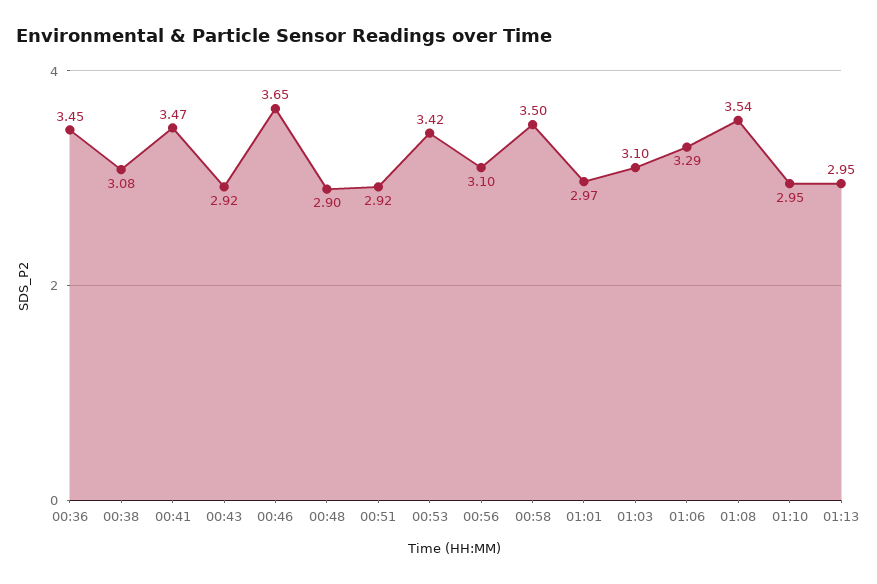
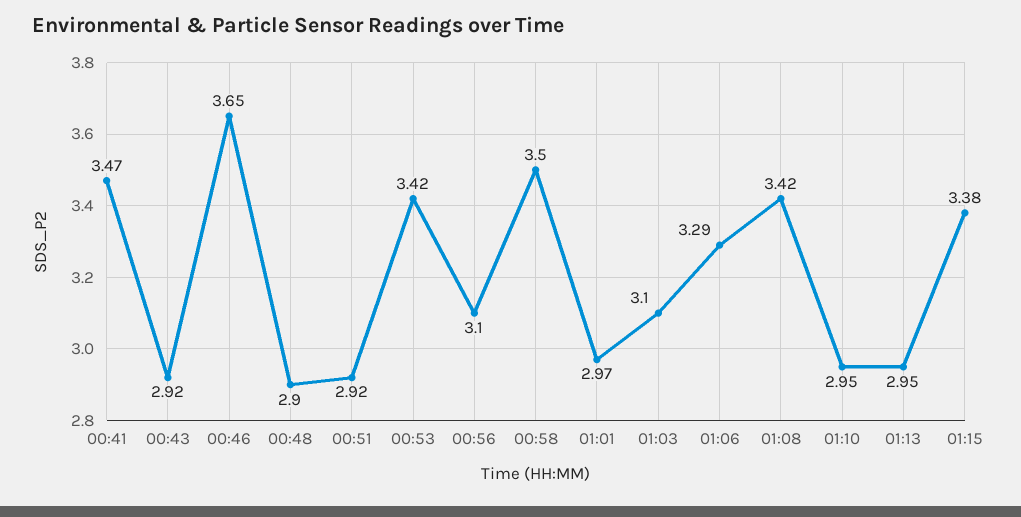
00:36: 3.45 -> none
00:38: 3.08 -> none
01:08: 3.54 -> 3.42
01:15: none -> 3.38

